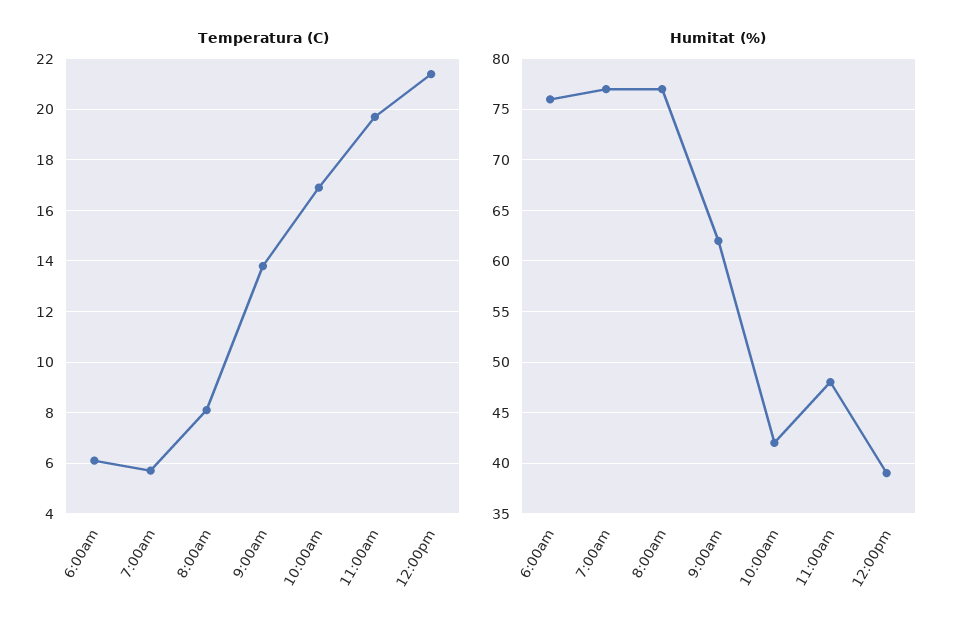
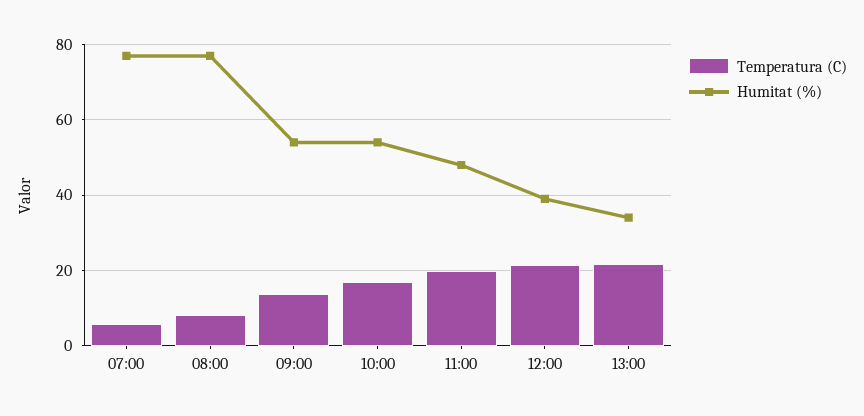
Temperatura (C), 6:00am: 6 -> none
Humitat (%), 6:00am: 76 -> none
Humitat (%), 9:00am: 62 -> 54
Humitat (%), 10:00am: 42 -> 54
Temperatura (C), 13:00: none -> 22
Humitat (%), 13:00: none -> 34

